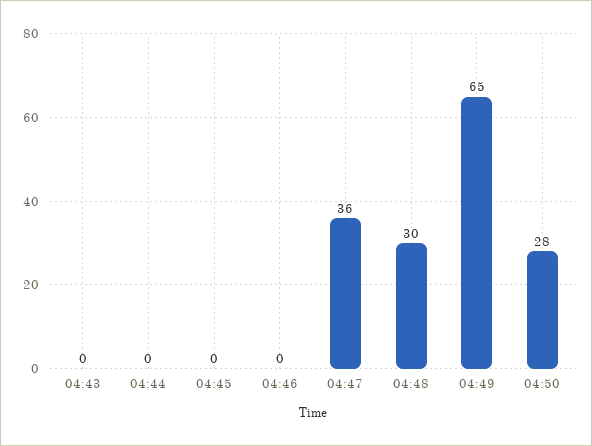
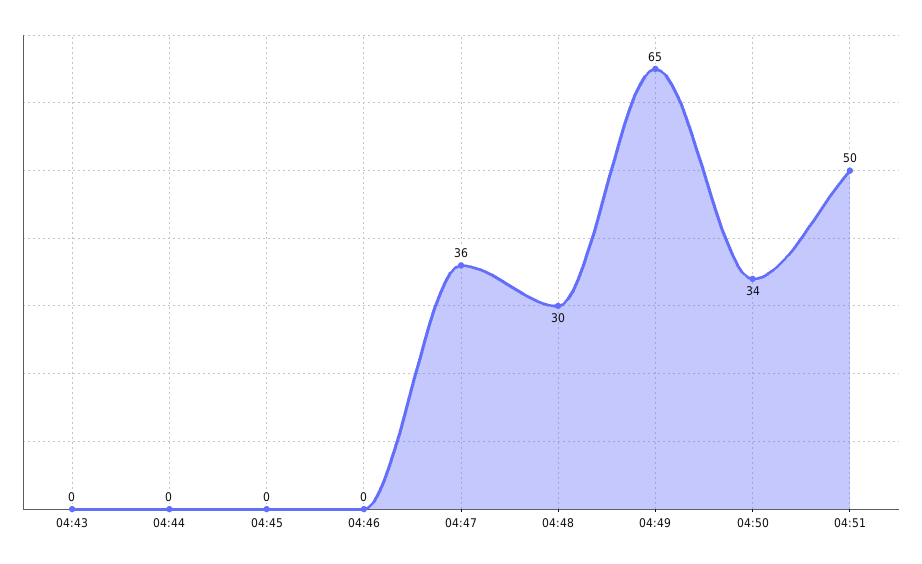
04:50: 28 -> 34
04:51: none -> 50

